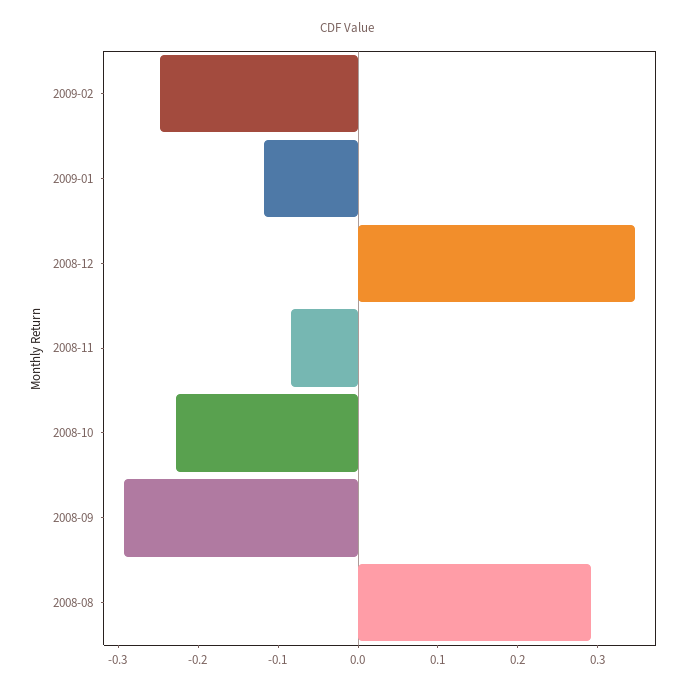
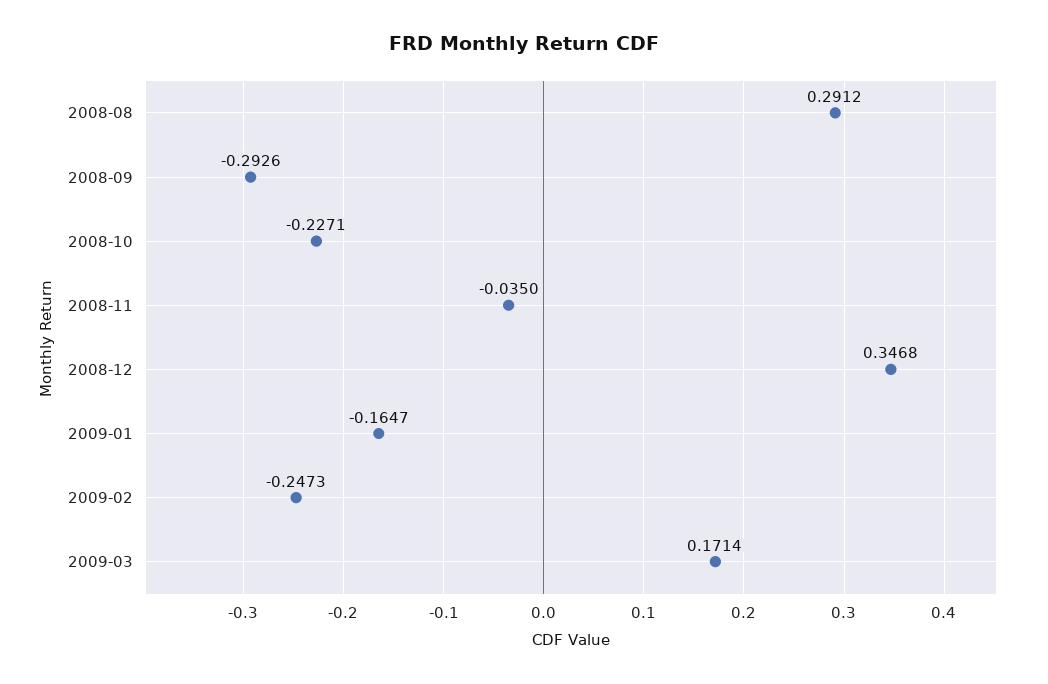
2009-01: -0.12 -> -0.1647
2008-11: -0.08 -> -0.035
2009-03: none -> 0.1714

